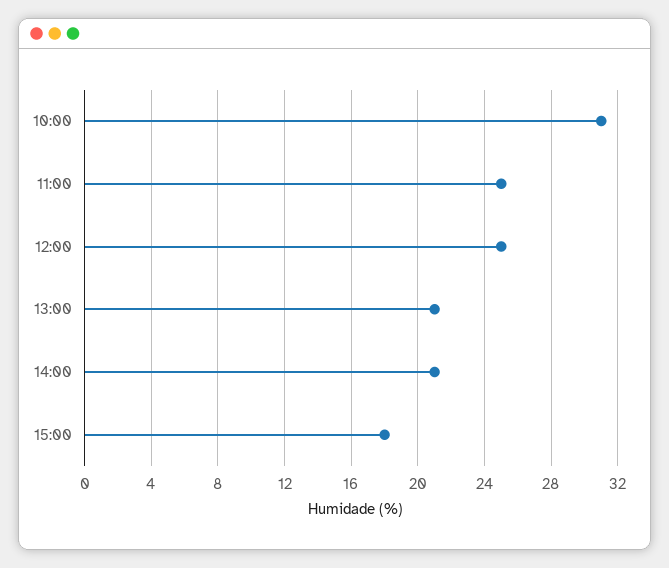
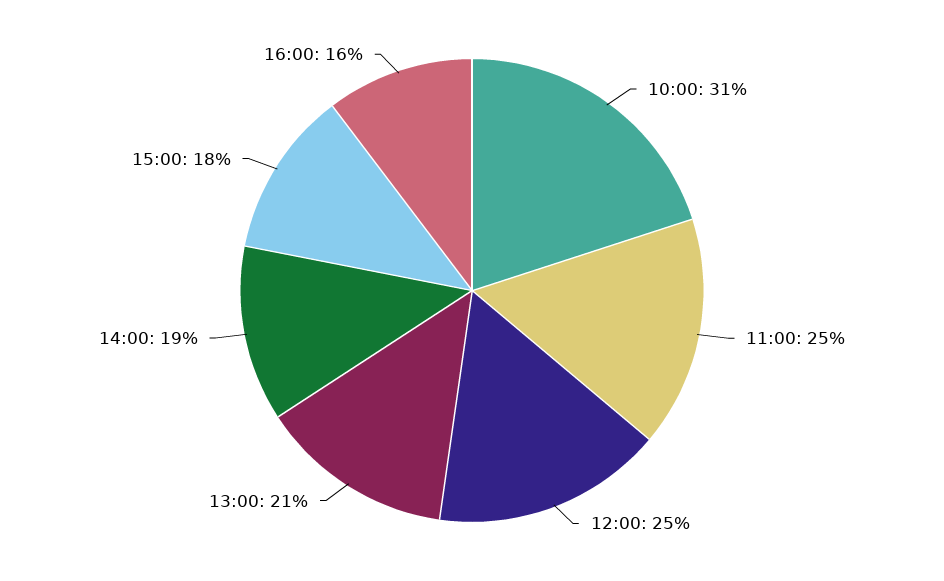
14:00: 21 -> 19
16:00: none -> 16

